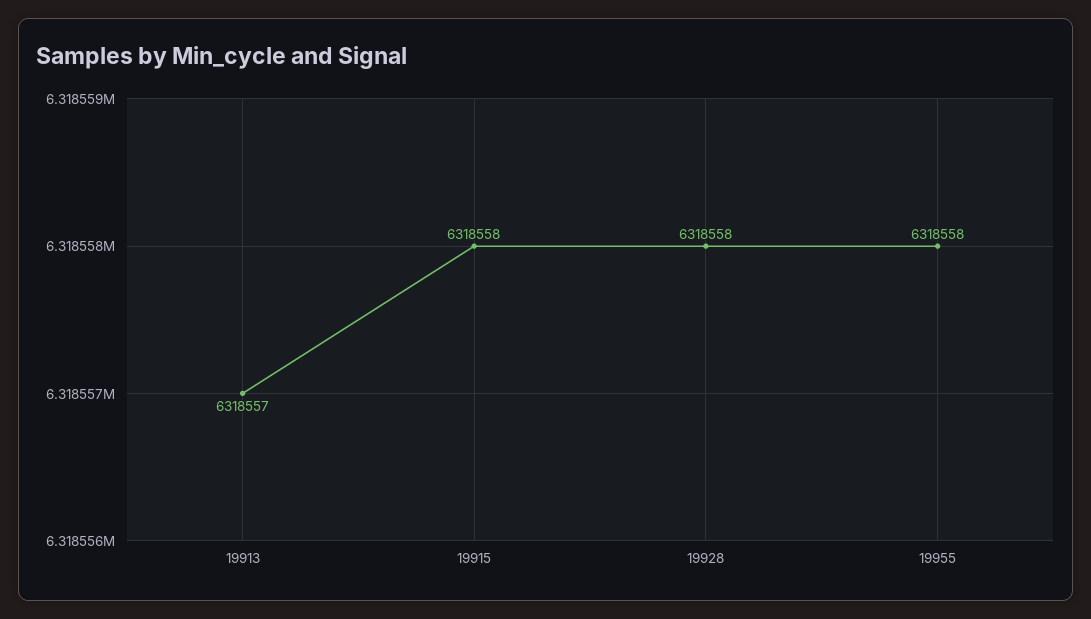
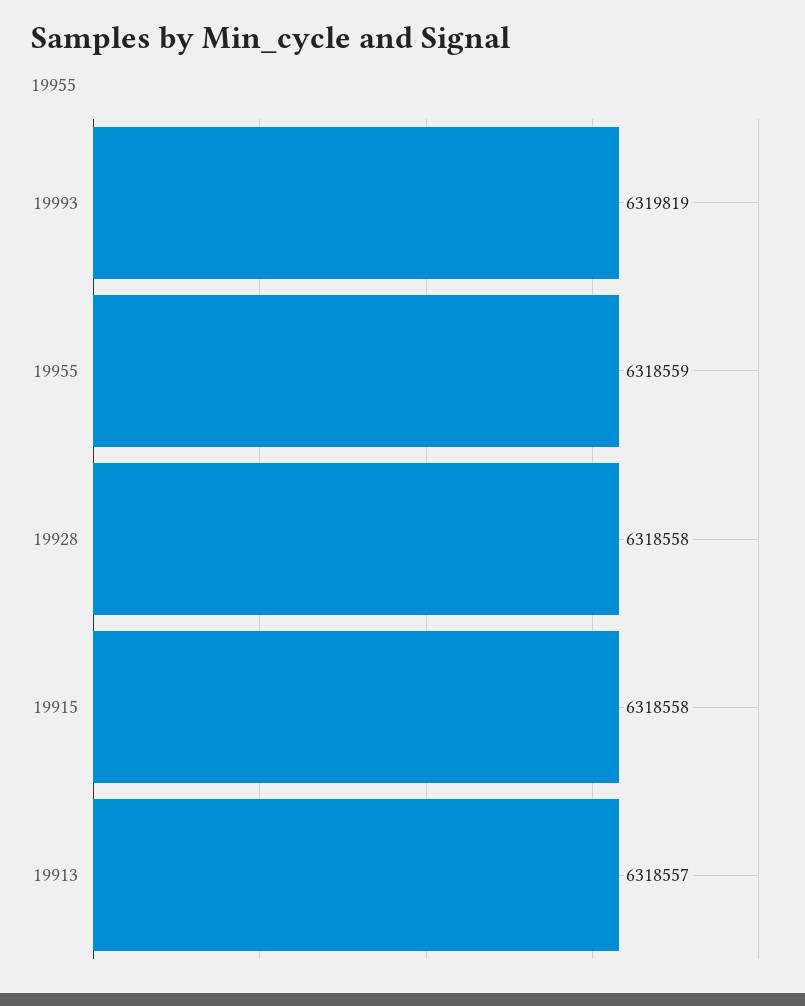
19955: 6318558 -> 6318559
19993: none -> 6319819

